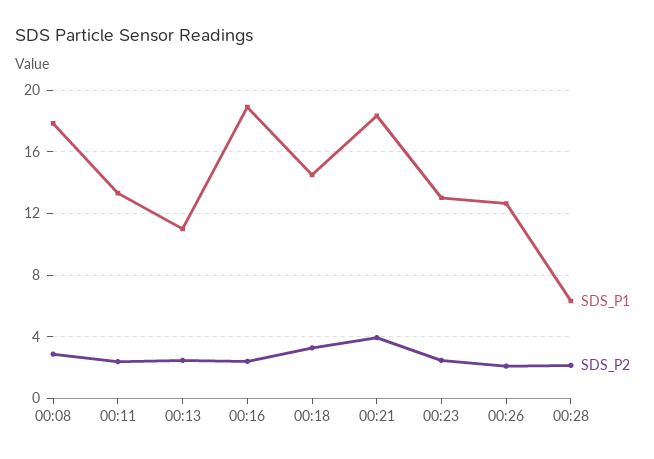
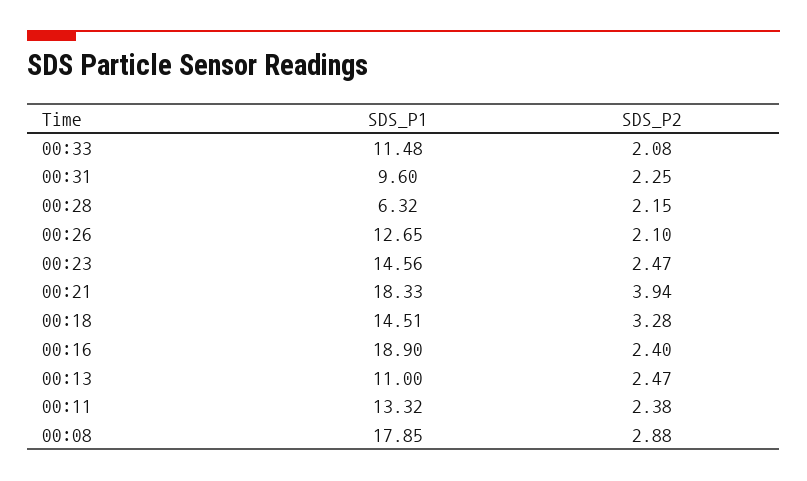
SDS_P1, 00:23: 13 -> 14.56
SDS_P1, 00:33: none -> 11.48
SDS_P2, 00:33: none -> 2.08
SDS_P1, 00:31: none -> 9.6
SDS_P2, 00:31: none -> 2.25

